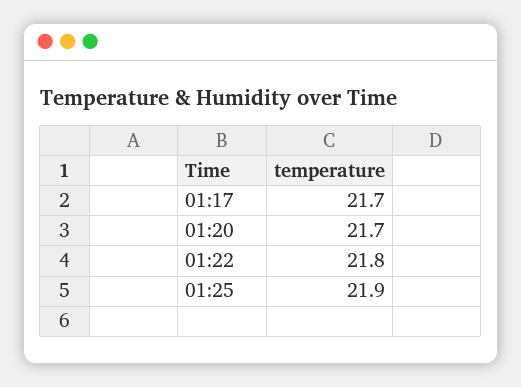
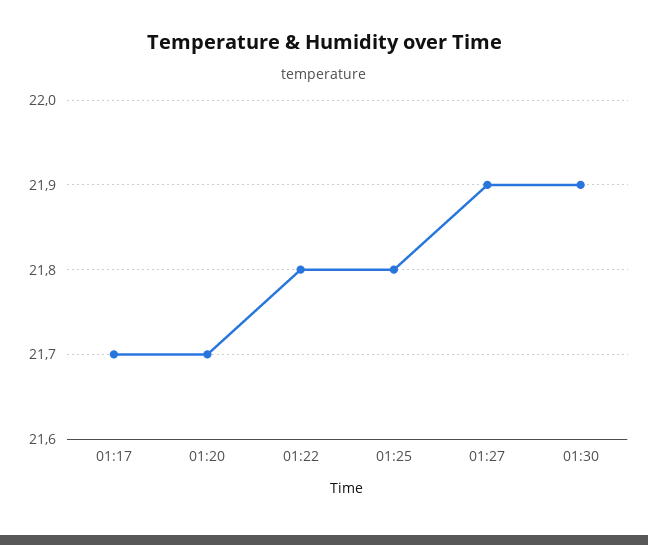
01:25: 21.9 -> 21.8
01:27: none -> 21.9
01:30: none -> 21.9

